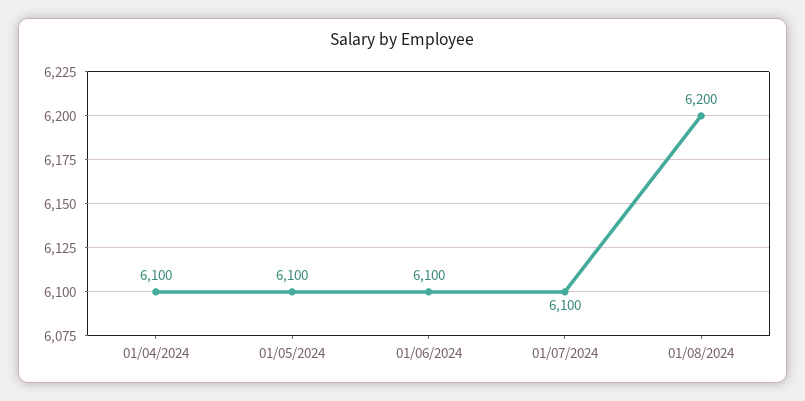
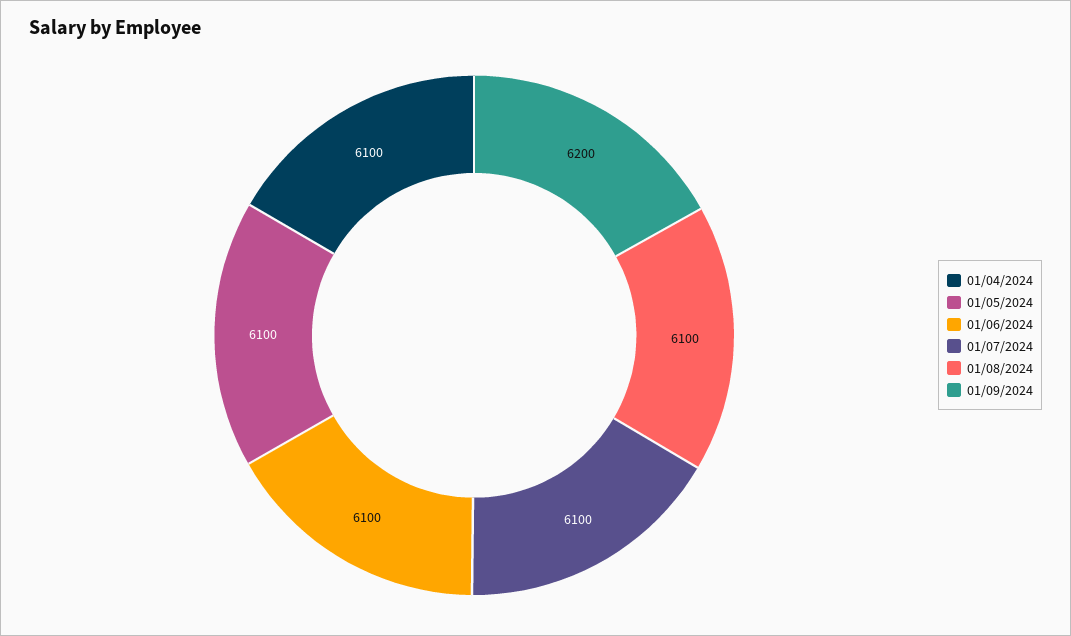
01/08/2024: 6200 -> 6100
01/09/2024: none -> 6200

